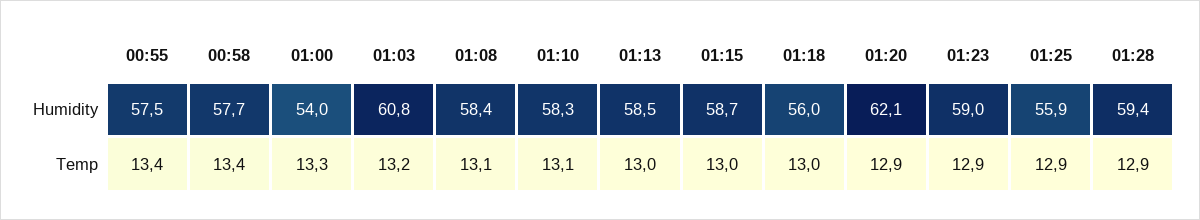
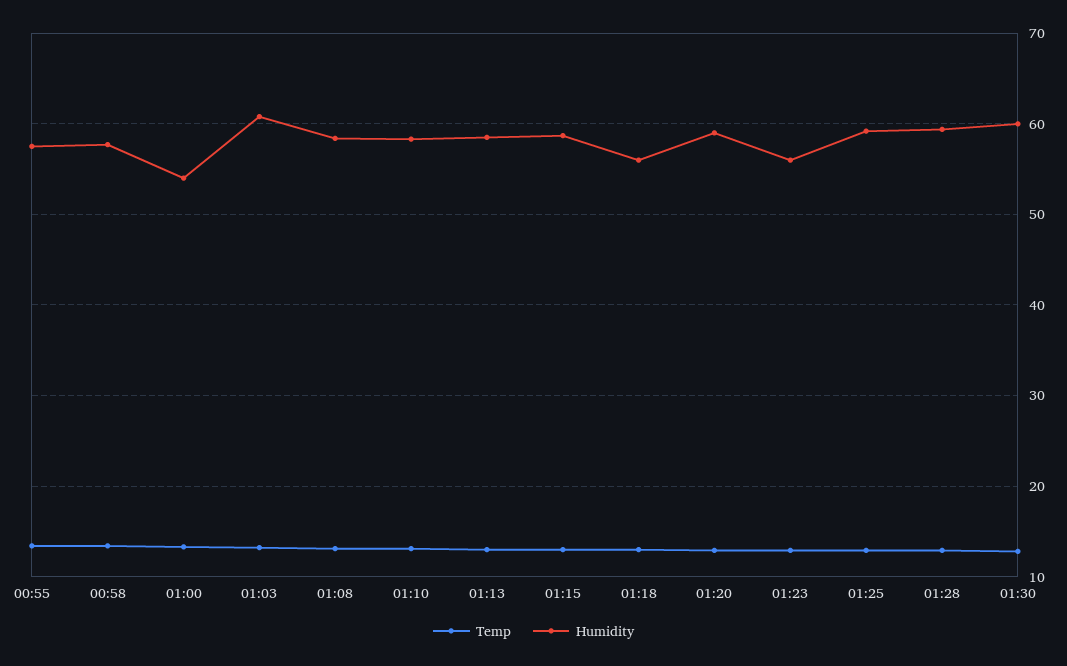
Humidity, 01:20: 62.1 -> 59
Humidity, 01:23: 59 -> 56
Humidity, 01:25: 55.9 -> 59
Temp, 01:30: none -> 13
Humidity, 01:30: none -> 60

